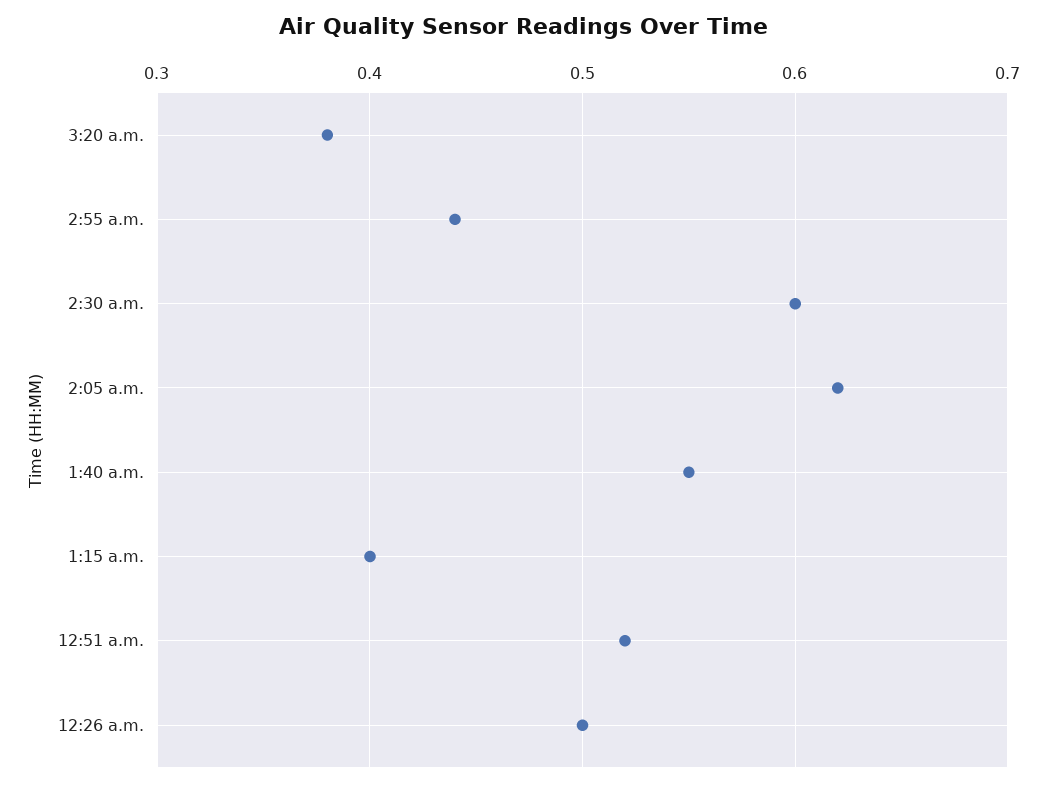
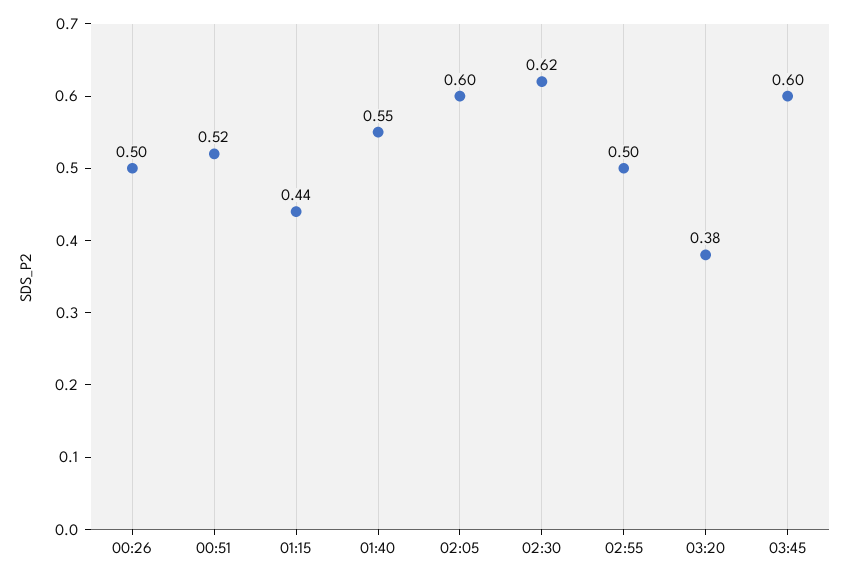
2:55 a.m.: 0.44 -> 0.5
2:30 a.m.: 0.6 -> 0.62
2:05 a.m.: 0.62 -> 0.6
1:15 a.m.: 0.4 -> 0.44
03:45: none -> 0.6

